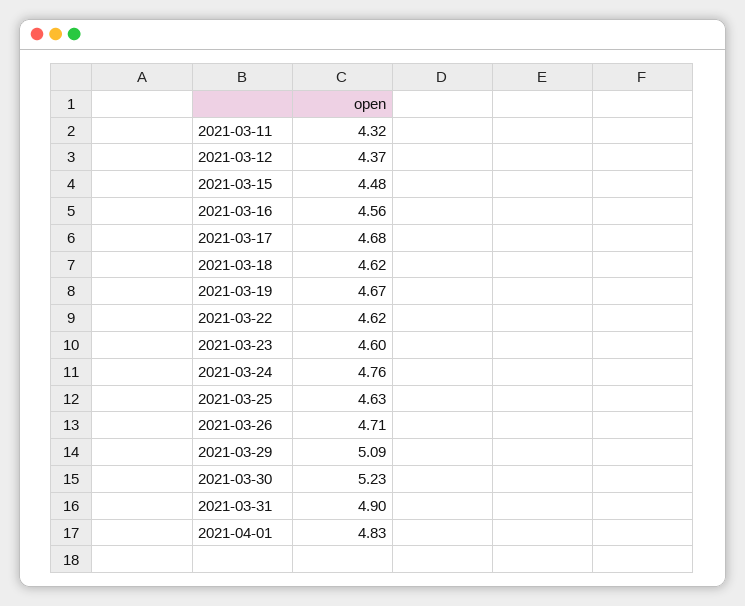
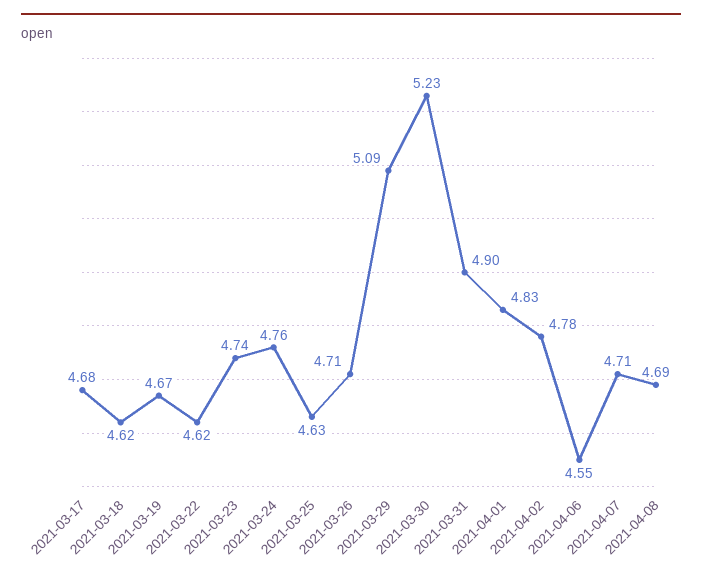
2021-03-11: 4.32 -> none
2021-03-12: 4.37 -> none
2021-03-15: 4.48 -> none
2021-03-16: 4.56 -> none
2021-03-23: 4.6 -> 4.74
2021-04-02: none -> 4.78
2021-04-06: none -> 4.55
2021-04-07: none -> 4.71
2021-04-08: none -> 4.69

